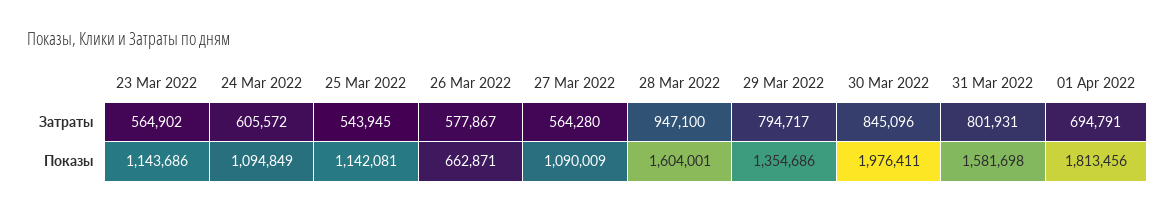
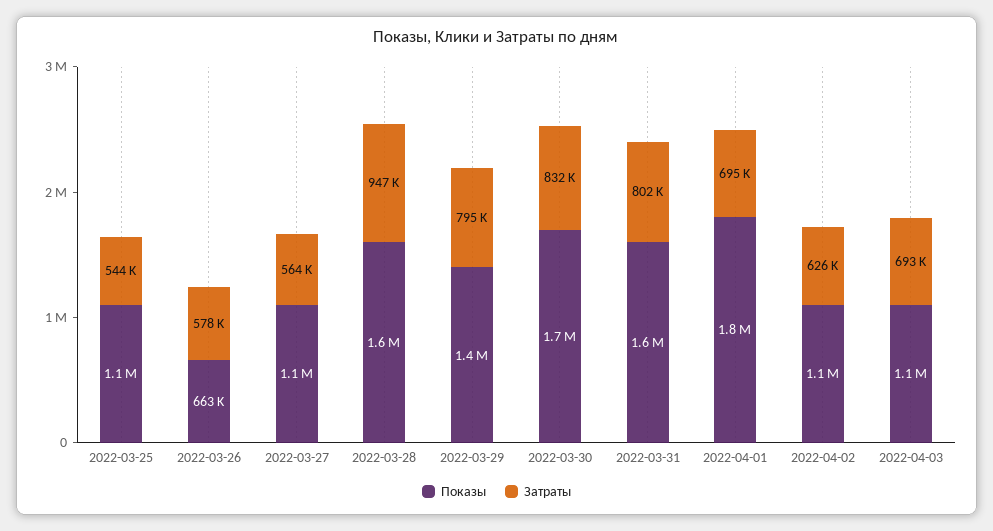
Затраты, 23 Mar 2022: 564902 -> none
Затраты, 24 Mar 2022: 605572 -> none
Затраты, 30 Mar 2022: 845096 -> 832000
Показы, 23 Mar 2022: 1143686 -> none
Показы, 24 Mar 2022: 1094849 -> none
Показы, 30 Mar 2022: 1976411 -> 1700000
Показы, 2022-04-02: none -> 1100000
Затраты, 2022-04-02: none -> 626000
Показы, 2022-04-03: none -> 1100000
Затраты, 2022-04-03: none -> 693000

